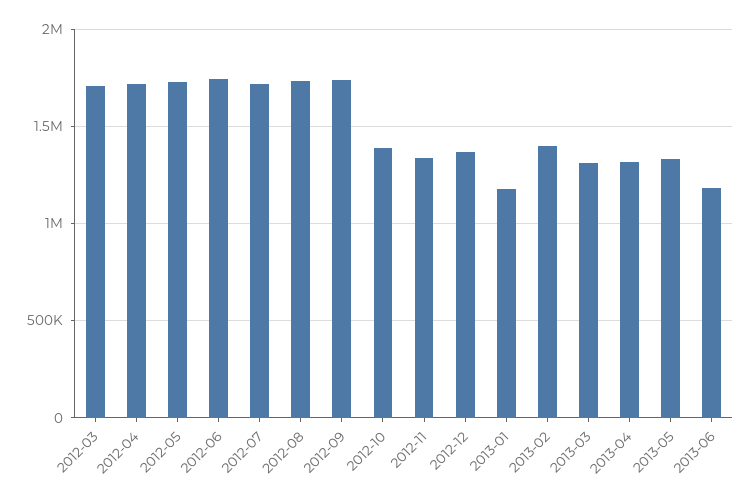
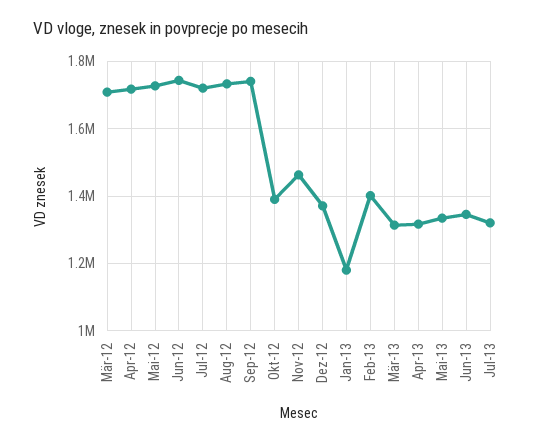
2012-11: 1350000 -> 1460000
2013-06: 1200000 -> 1340000
Jul-13: none -> 1320000

